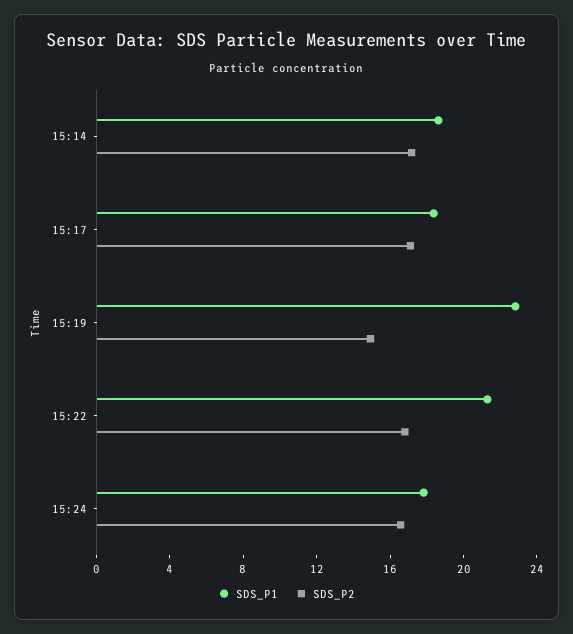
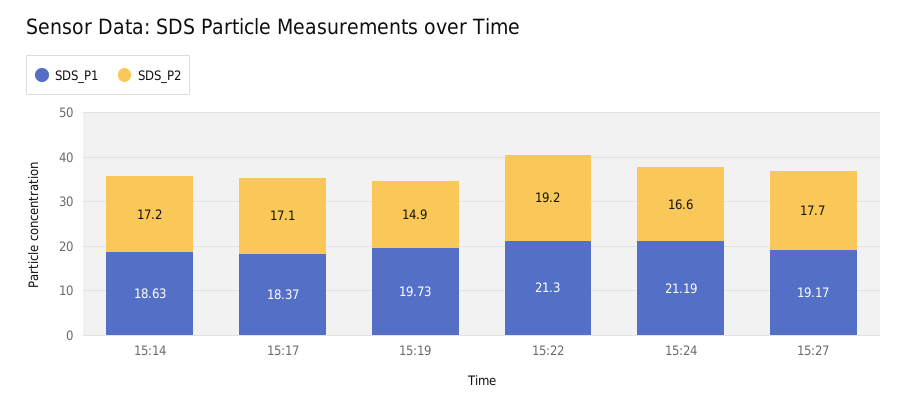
SDS_P1, 15:19: 23 -> 19.73
SDS_P2, 15:22: 17 -> 19.2
SDS_P1, 15:24: 18 -> 21.19
SDS_P1, 15:27: none -> 19.17
SDS_P2, 15:27: none -> 17.7

